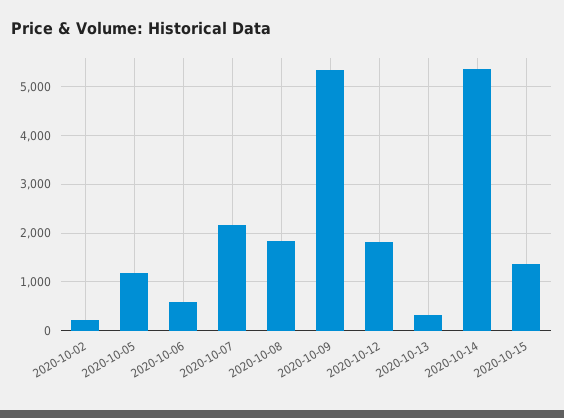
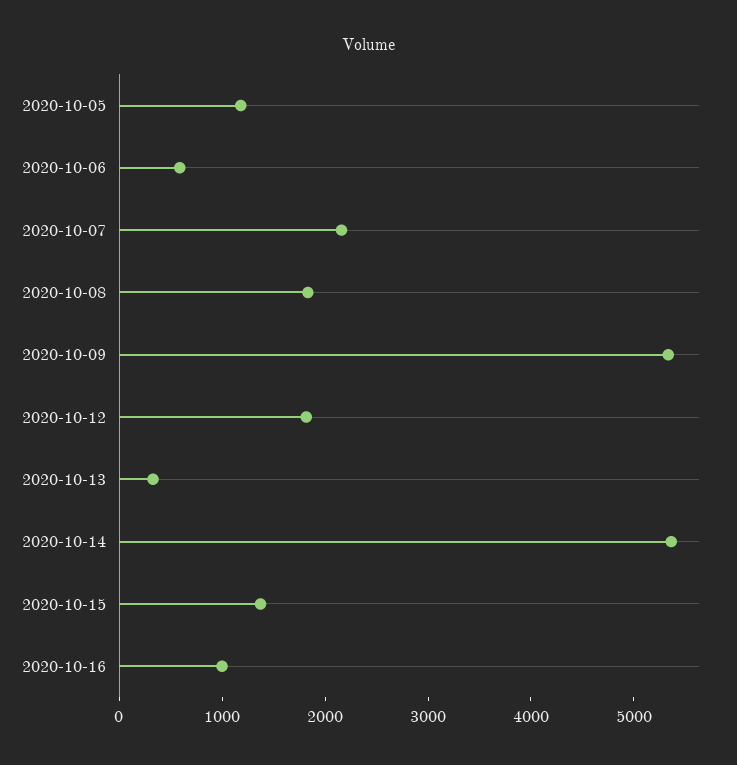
2020-10-02: 200 -> none
2020-10-16: none -> 1000

